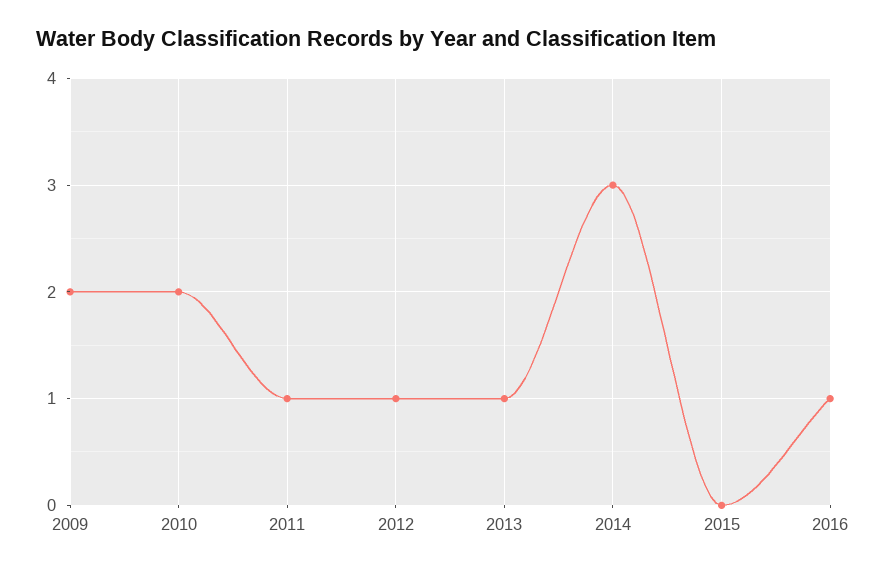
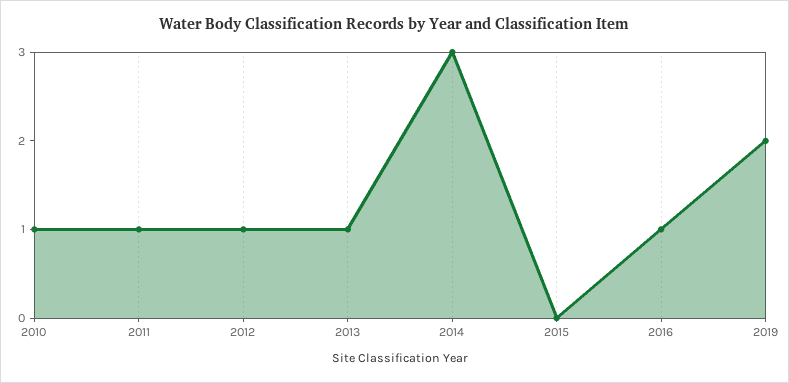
2009: 2 -> none
2010: 2 -> 1
2019: none -> 2

